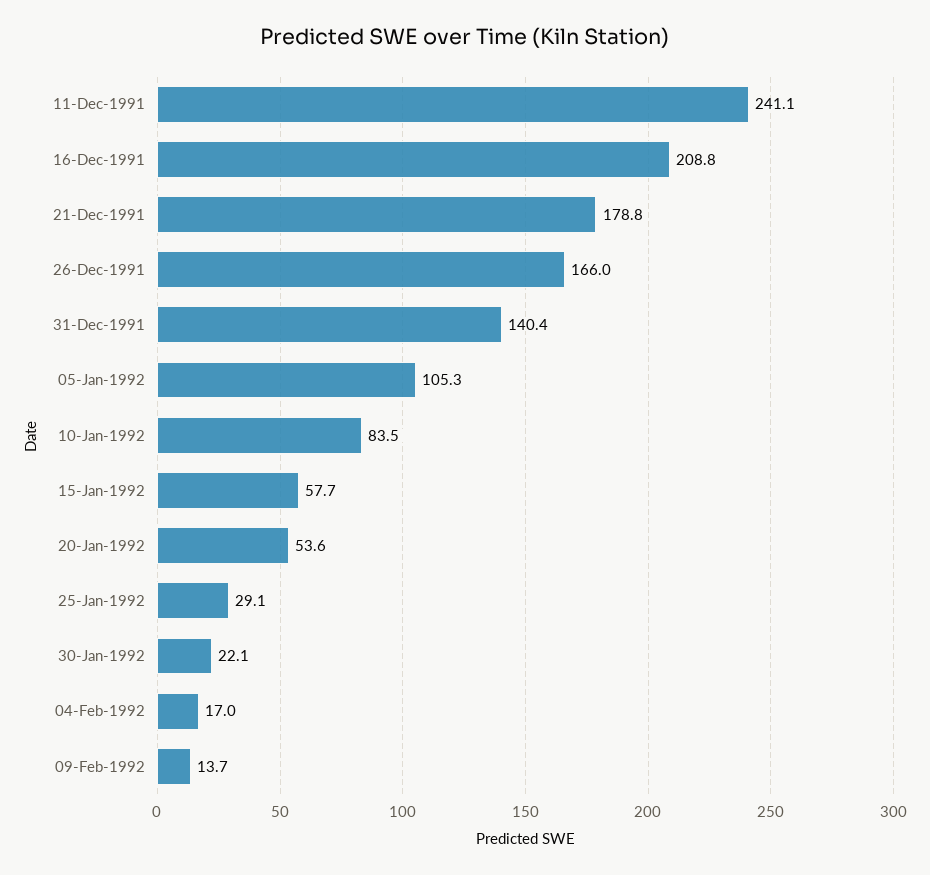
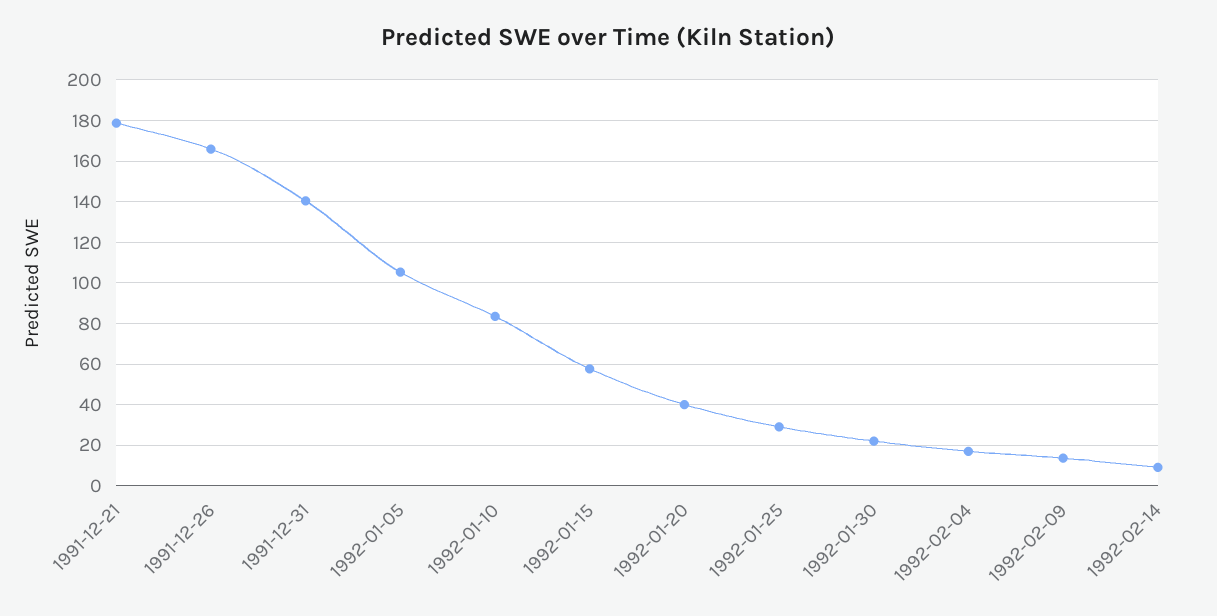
11-Dec-1991: 241.1 -> none
16-Dec-1991: 208.8 -> none
20-Jan-1992: 53.6 -> 40
1992-02-14: none -> 10

